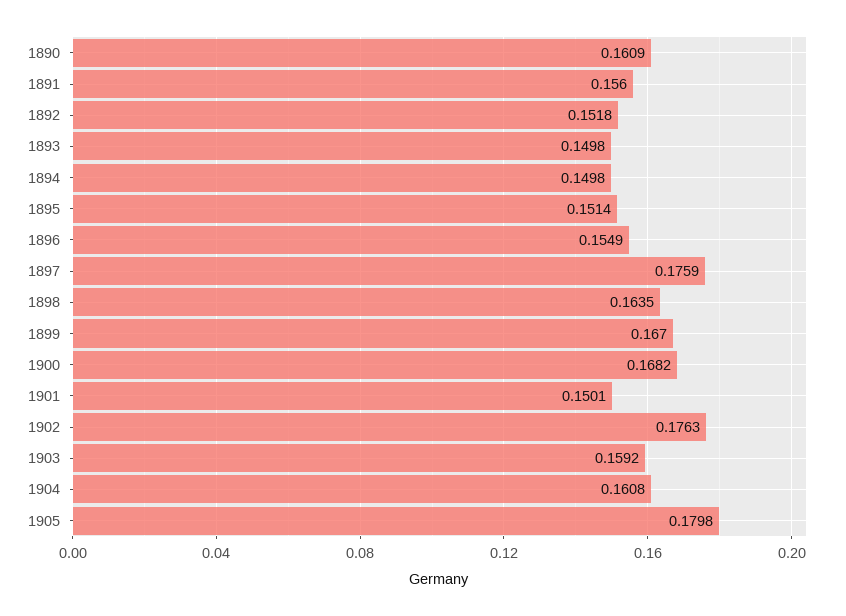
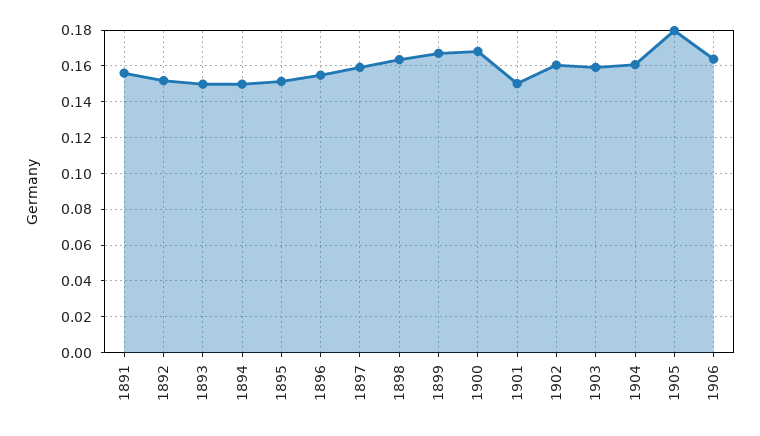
1890: 0.1609 -> none
1897: 0.1759 -> 0.16
1902: 0.1763 -> 0.16
1906: none -> 0.165

